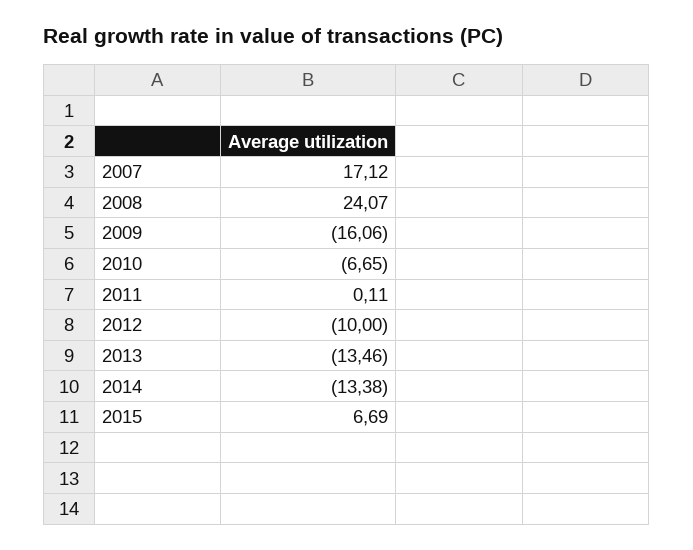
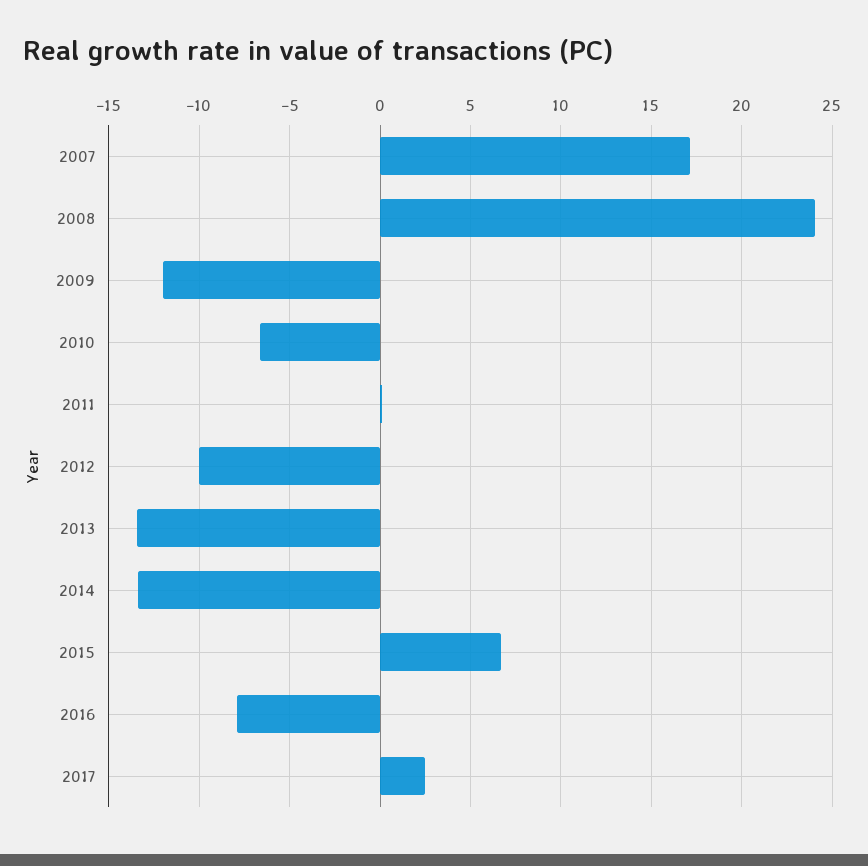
2009: -16.06 -> -12
2016: none -> -8
2017: none -> 2.5

